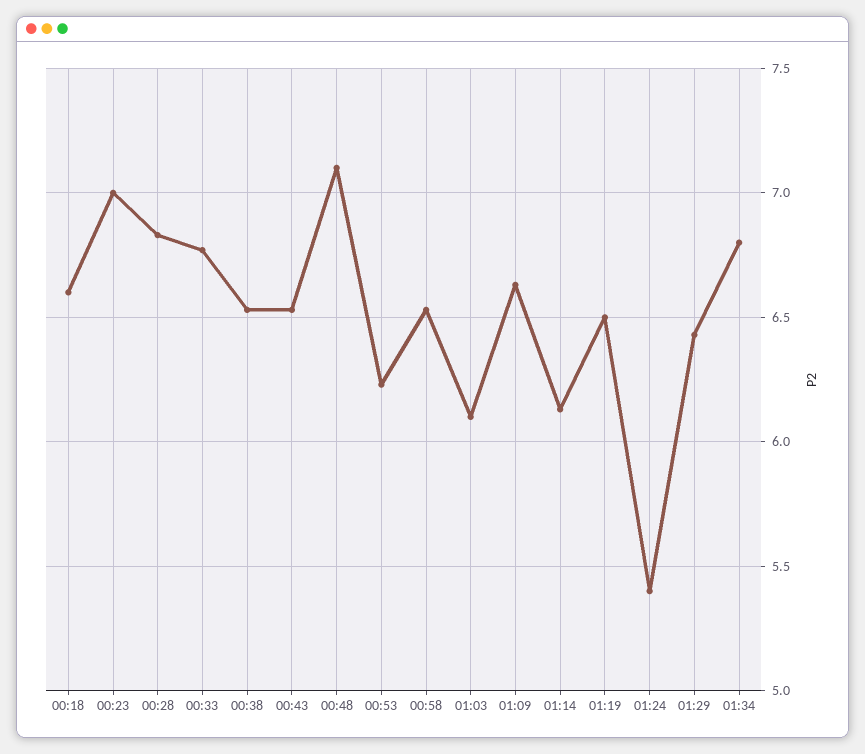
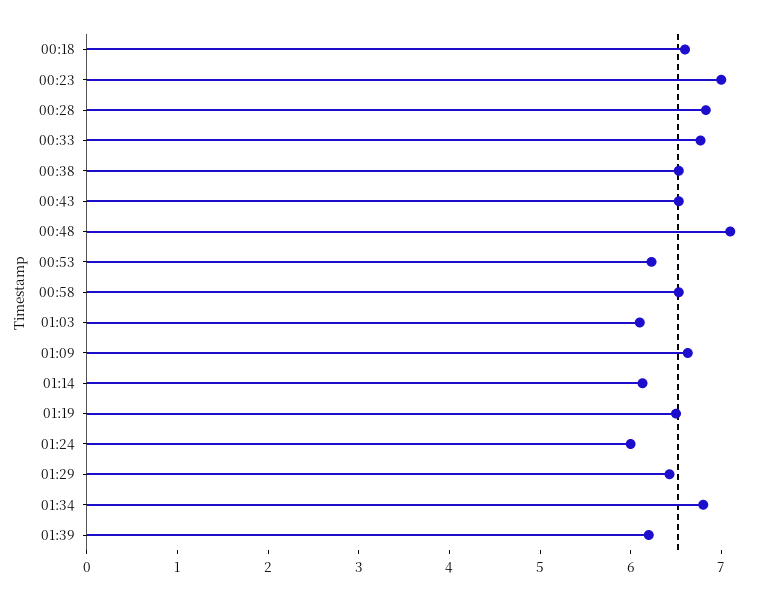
01:24: 5.4 -> 6
01:39: none -> 6.2

